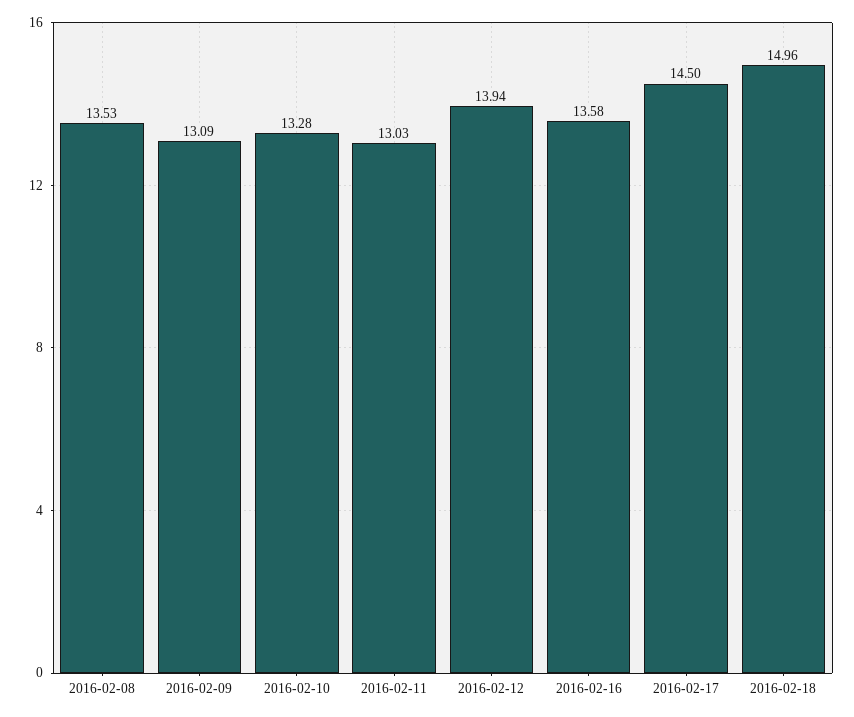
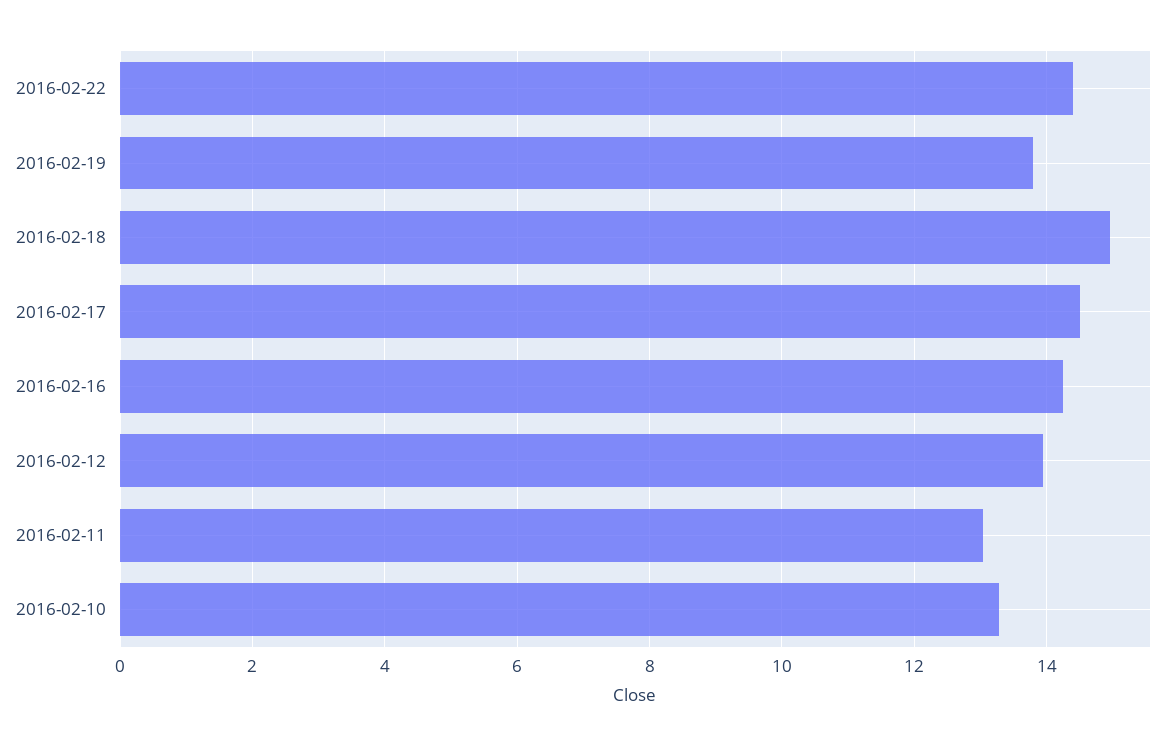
2016-02-08: 13.53 -> none
2016-02-09: 13.09 -> none
2016-02-16: 13.58 -> 14.2
2016-02-22: none -> 14.4
2016-02-19: none -> 13.8

